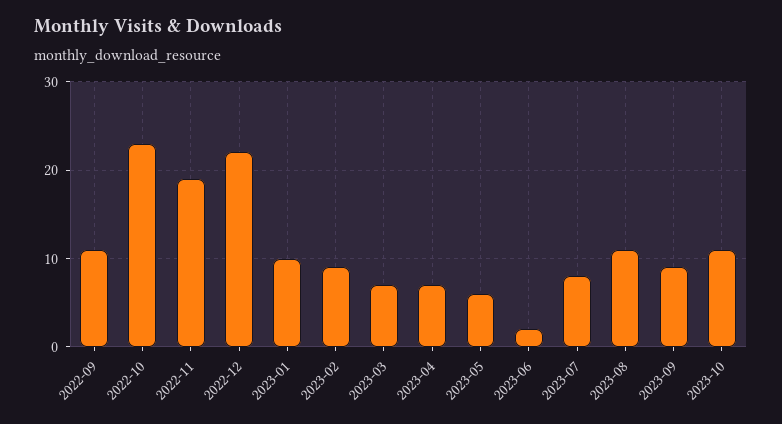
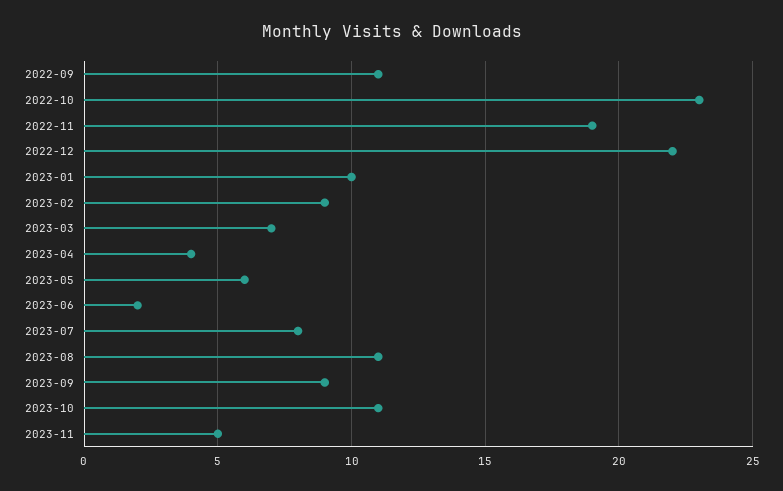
2023-04: 7 -> 4
2023-11: none -> 5

